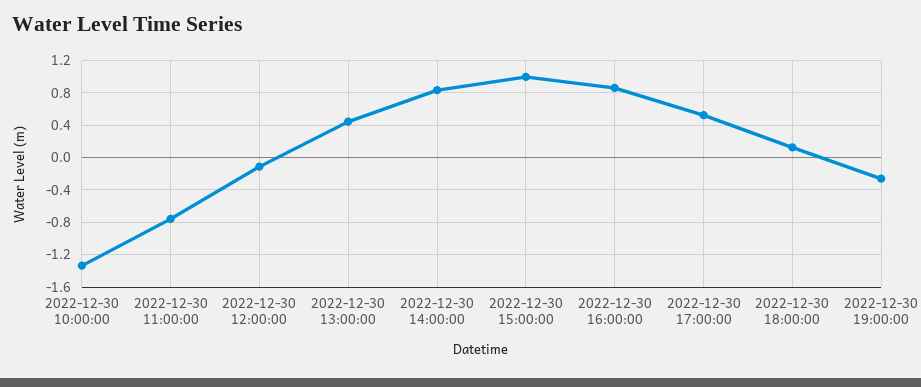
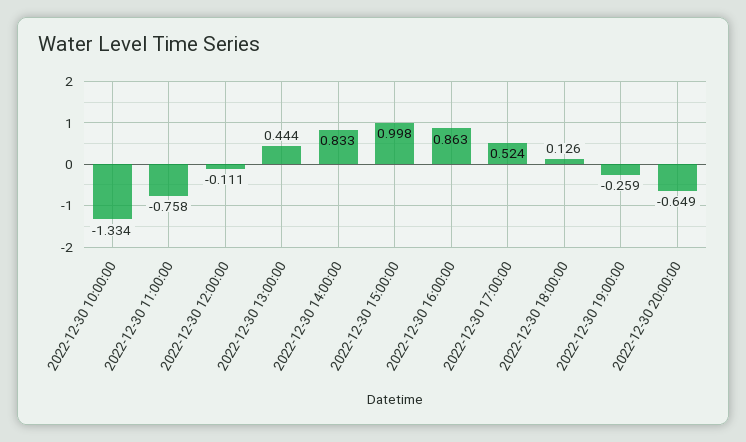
2022-12-30 20:00:00: none -> -0.649

